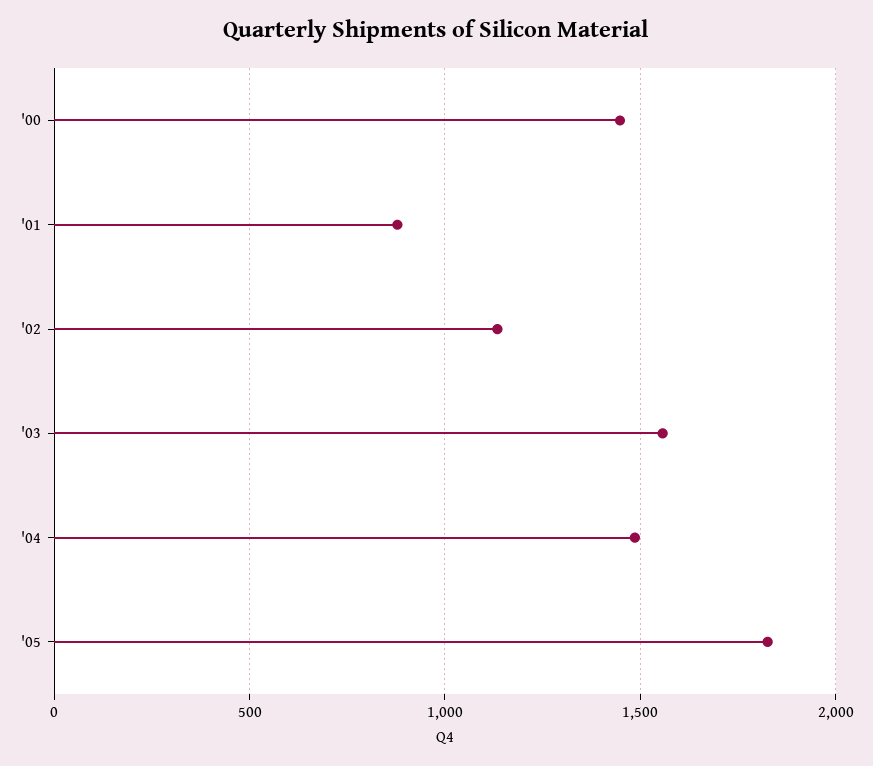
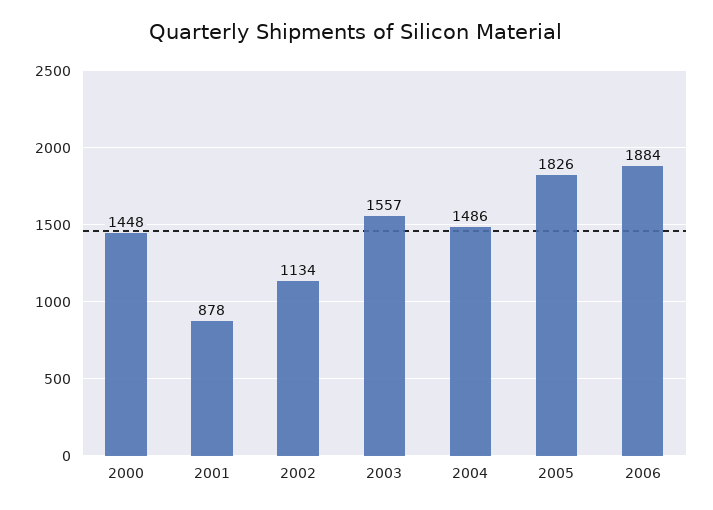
2006: none -> 1884

